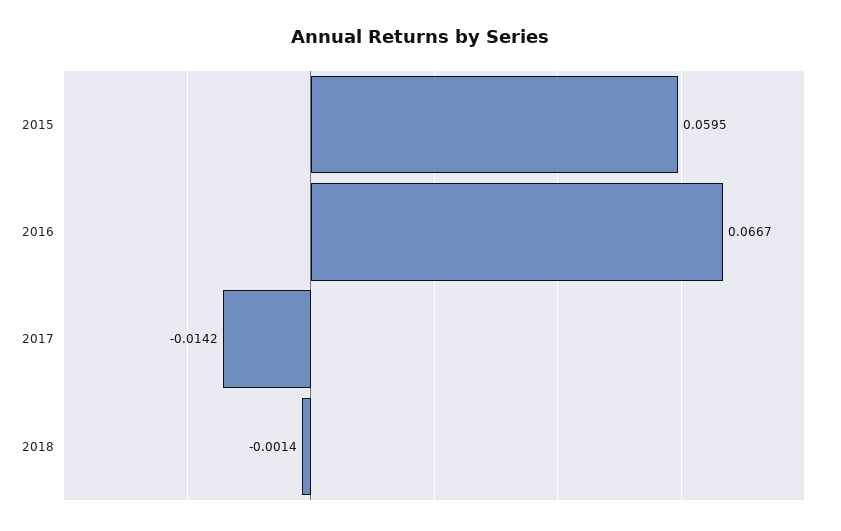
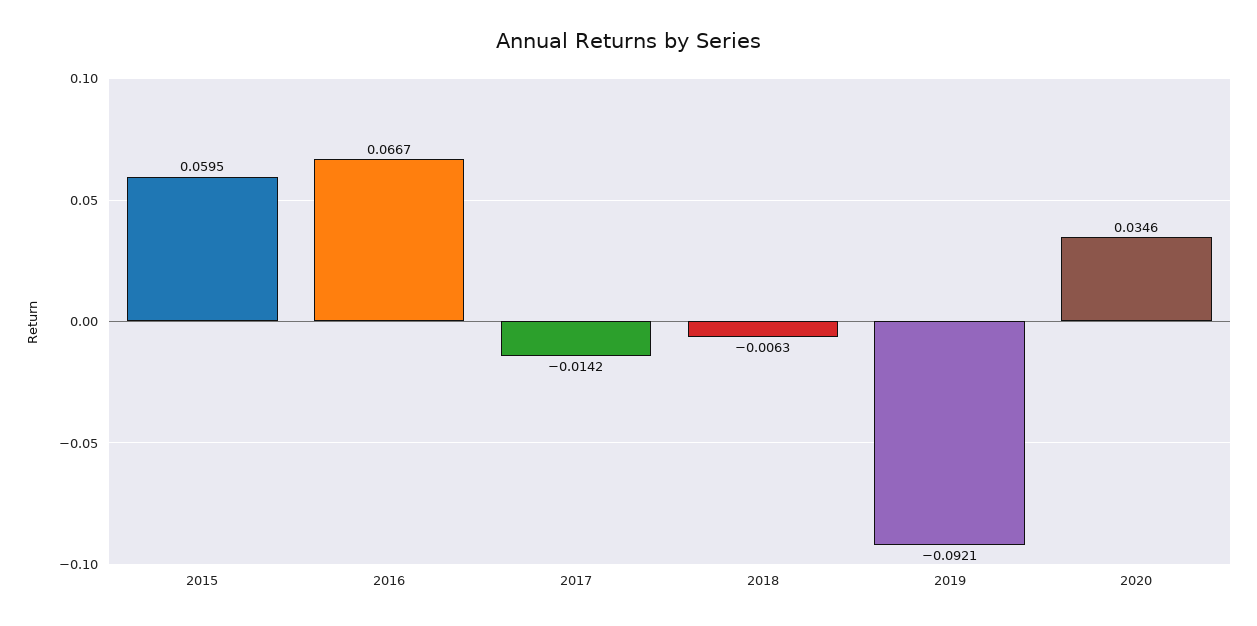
2018: -0.0014 -> -0.0063
2019: none -> -0.0921
2020: none -> 0.0346

